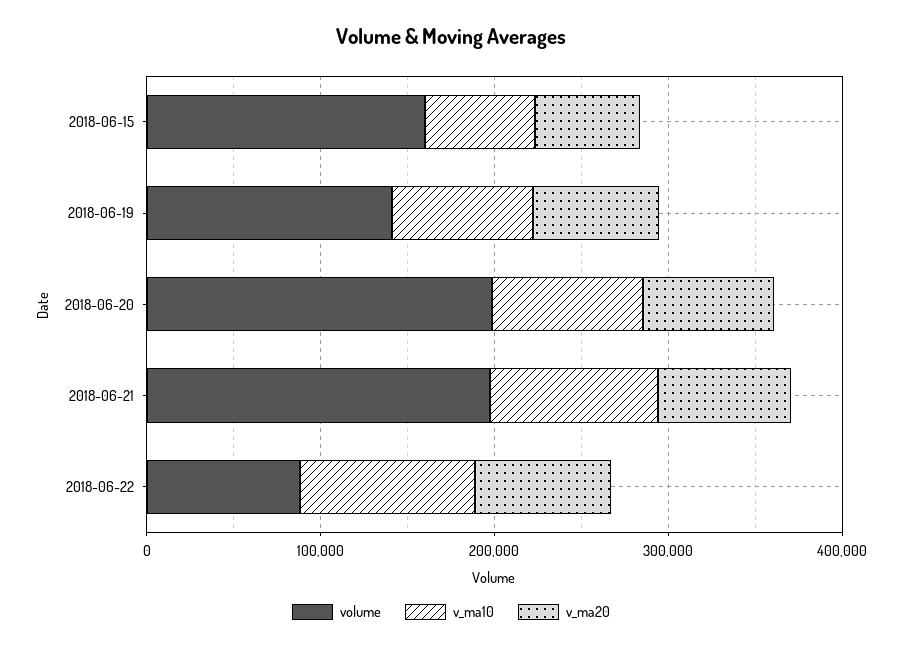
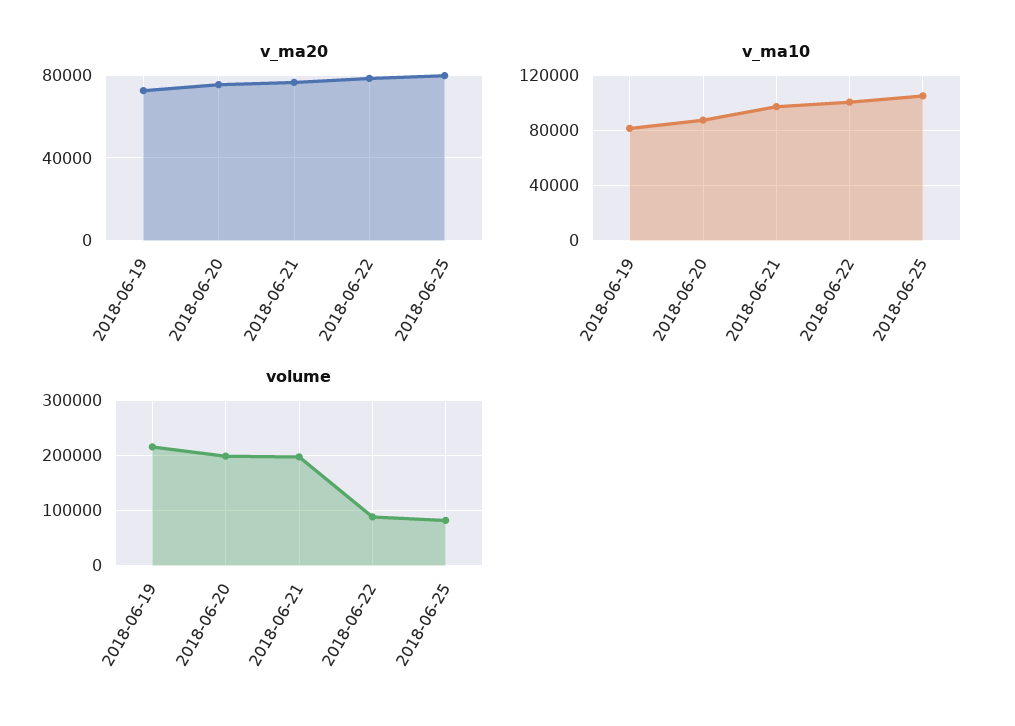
volume, 2018-06-15: 160000 -> none
v_ma10, 2018-06-15: 60000 -> none
v_ma20, 2018-06-15: 60000 -> none
volume, 2018-06-19: 140000 -> 220000
v_ma20, 2018-06-25: none -> 80000
v_ma10, 2018-06-25: none -> 105000
volume, 2018-06-25: none -> 80000

